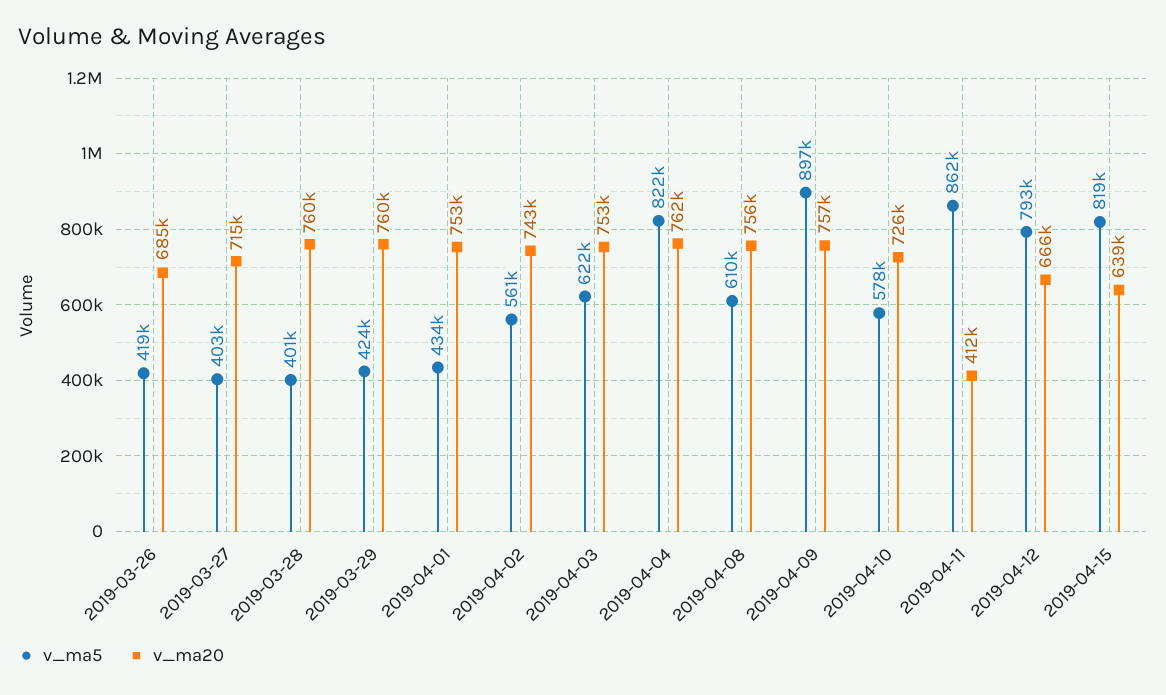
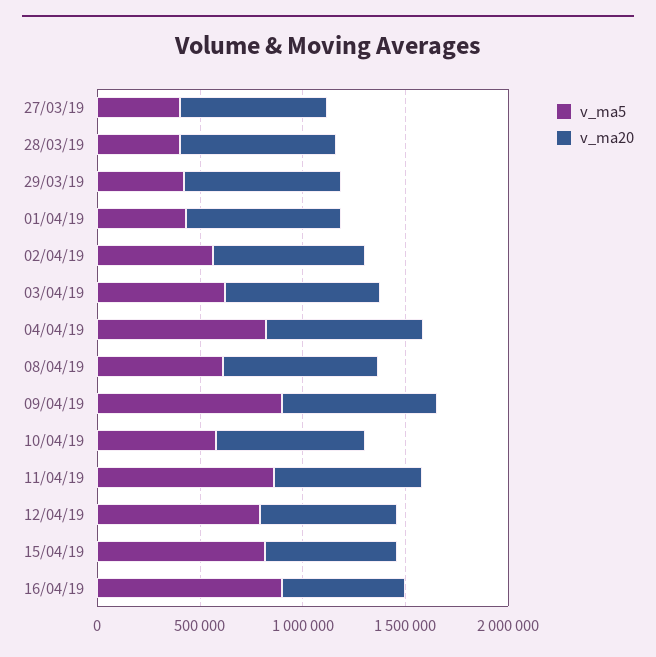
v_ma5, 2019-03-26: 419000 -> none
v_ma20, 2019-03-26: 685000 -> none
v_ma20, 2019-04-11: 412000 -> 700000
v_ma5, 16/04/19: none -> 900000
v_ma20, 16/04/19: none -> 600000

